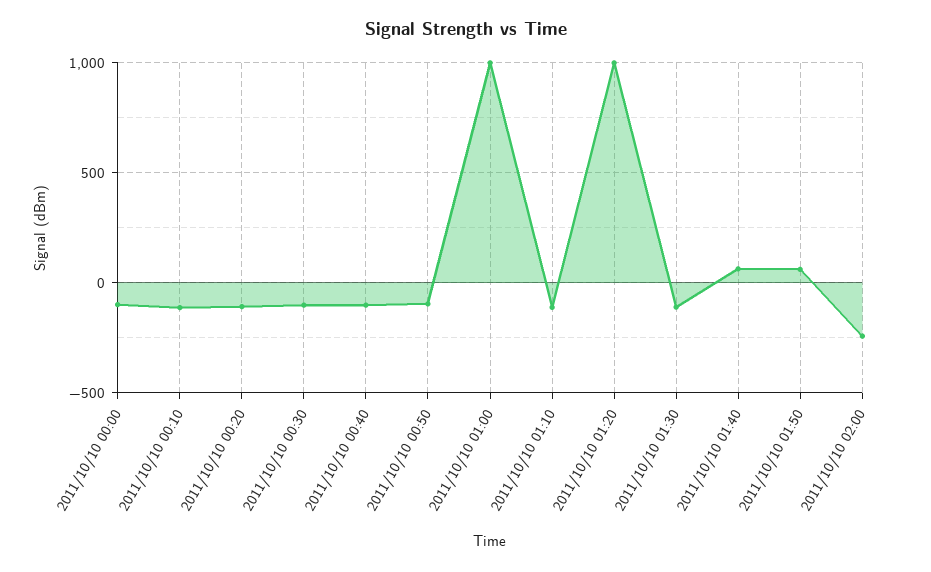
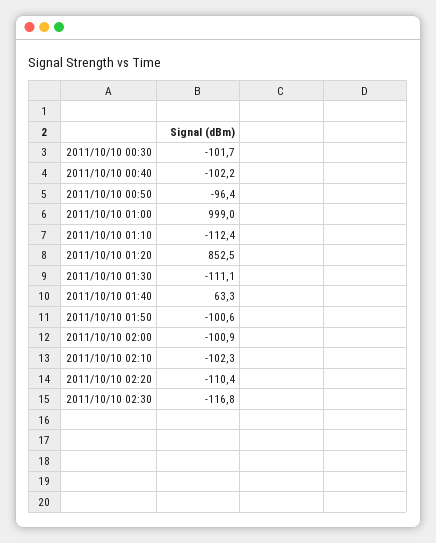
2011/10/10 00:00: -100 -> none
2011/10/10 00:10: -100 -> none
2011/10/10 00:20: -100 -> none
2011/10/10 01:20: 1000 -> 852.5
2011/10/10 01:50: 50 -> -100.6
2011/10/10 02:00: -250 -> -100.9
2011/10/10 02:10: none -> -102.3
2011/10/10 02:20: none -> -110.4
2011/10/10 02:30: none -> -116.8

